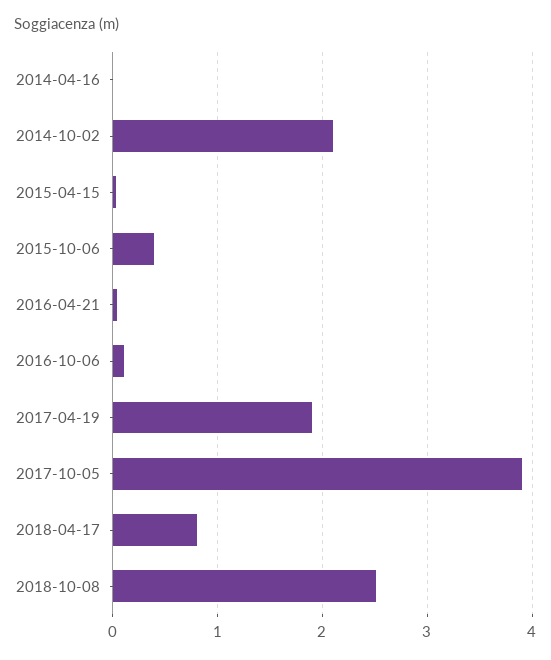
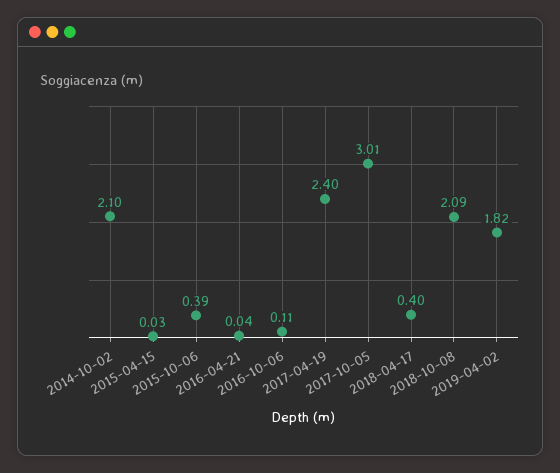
2014-04-16: 0 -> none
2017-04-19: 1.9 -> 2.4
2017-10-05: 3.9 -> 3.01
2018-04-17: 0.8 -> 0.4
2018-10-08: 2.5 -> 2.09
2019-04-02: none -> 1.82

